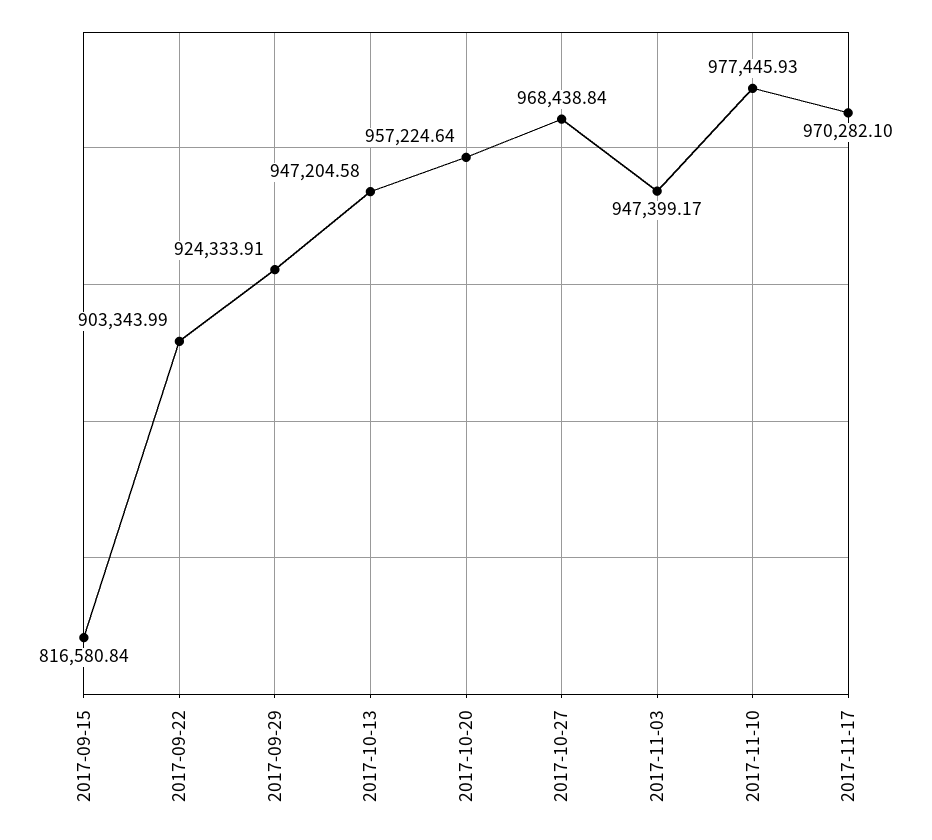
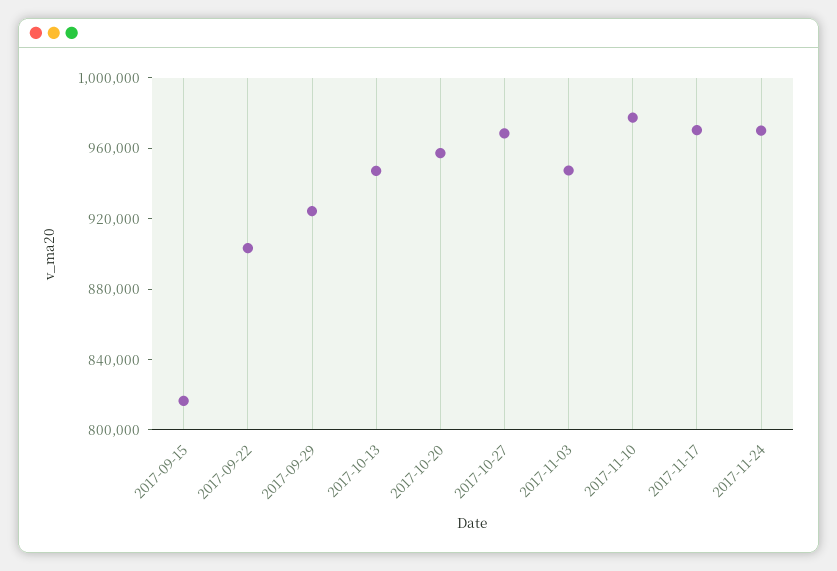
2017-11-24: none -> 970000

